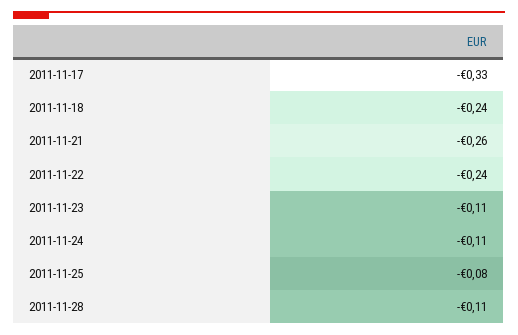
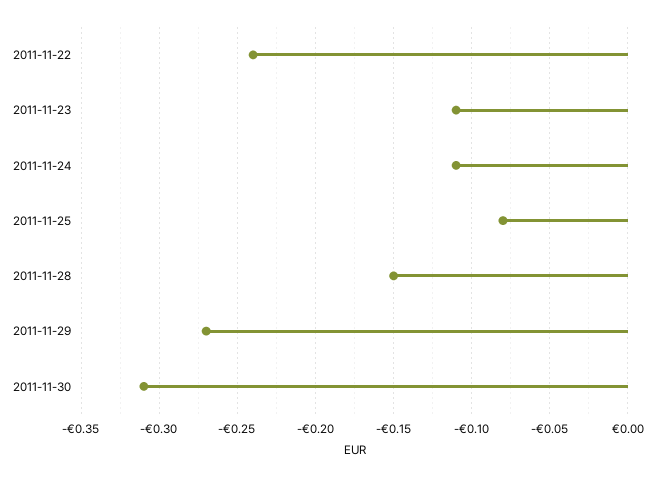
2011-11-17: -0.33 -> none
2011-11-18: -0.24 -> none
2011-11-21: -0.26 -> none
2011-11-28: -0.11 -> -0.15
2011-11-29: none -> -0.27
2011-11-30: none -> -0.31

